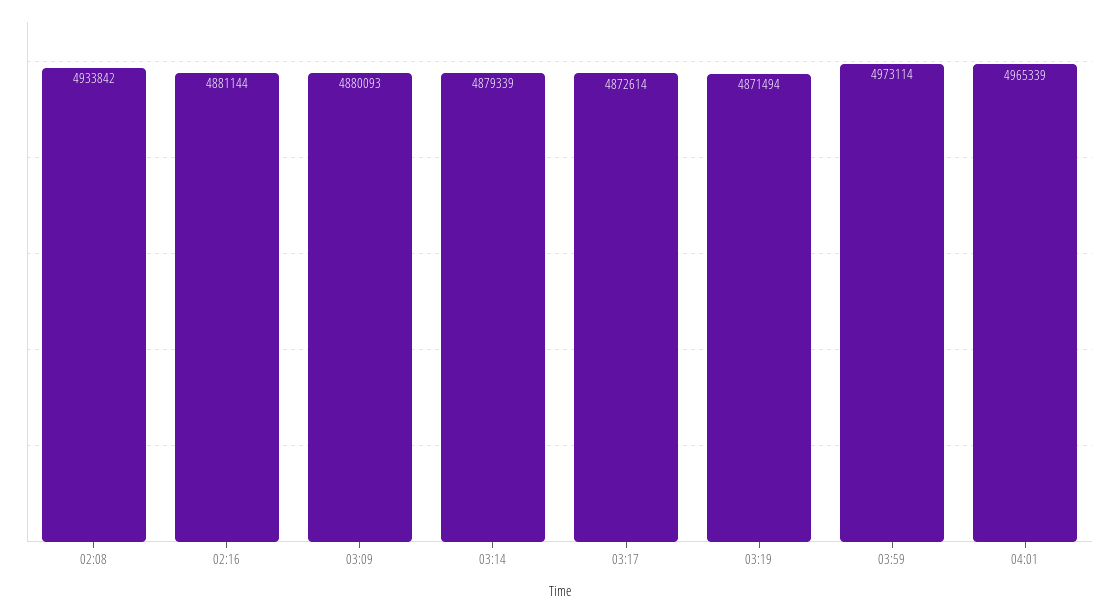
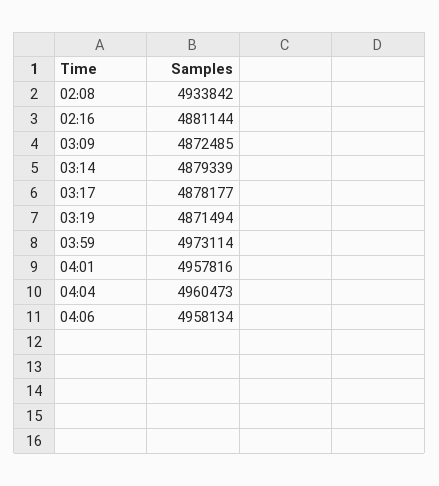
03:09: 4880093 -> 4872485
03:17: 4872614 -> 4878177
04:01: 4965339 -> 4957816
04:04: none -> 4960473
04:06: none -> 4958134

